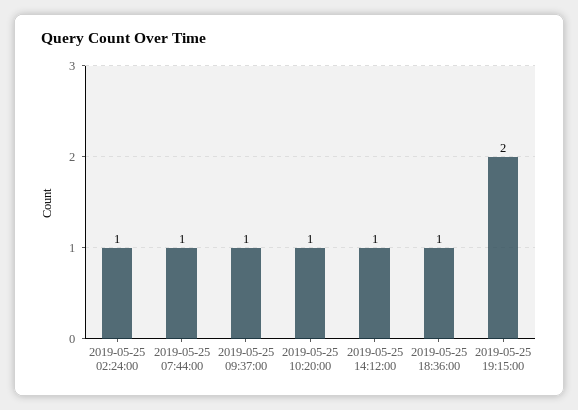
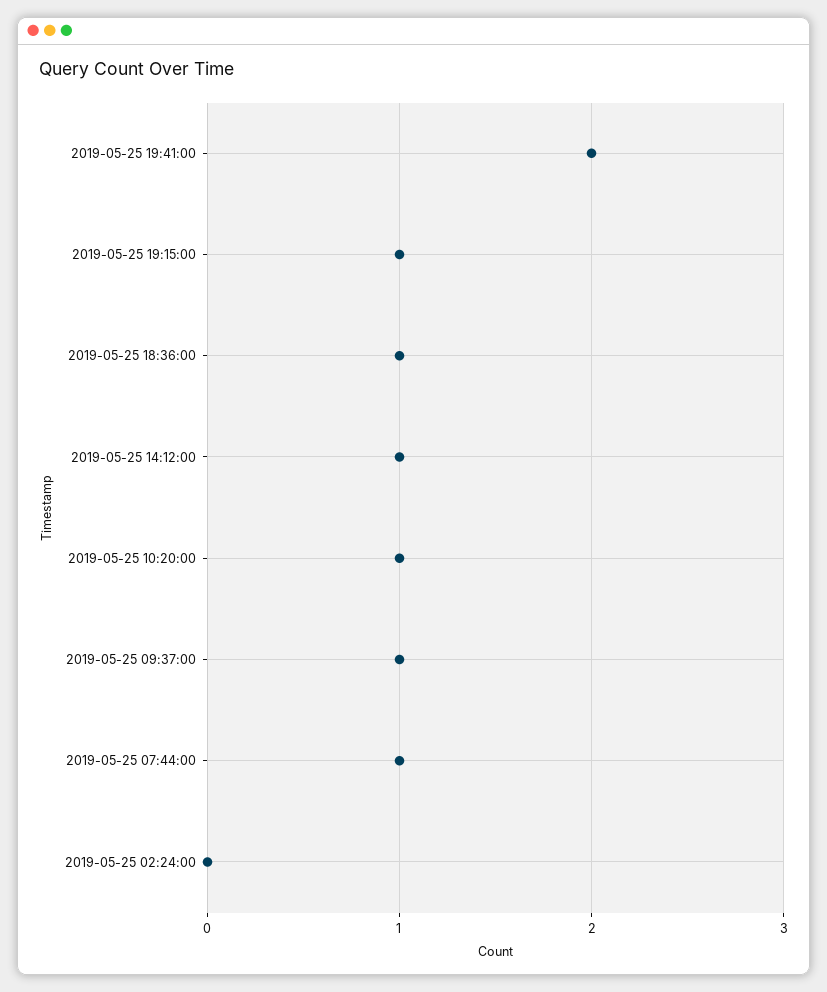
2019-05-25 02:24:00: 1 -> 0
2019-05-25 19:15:00: 2 -> 1
2019-05-25 19:41:00: none -> 2

